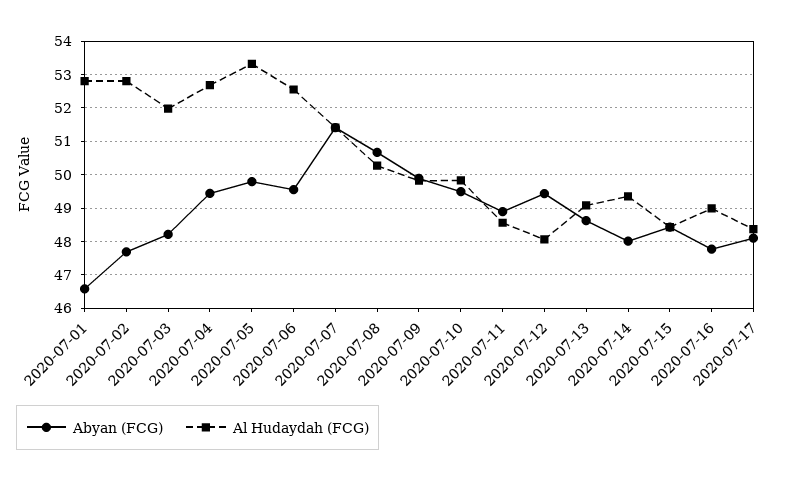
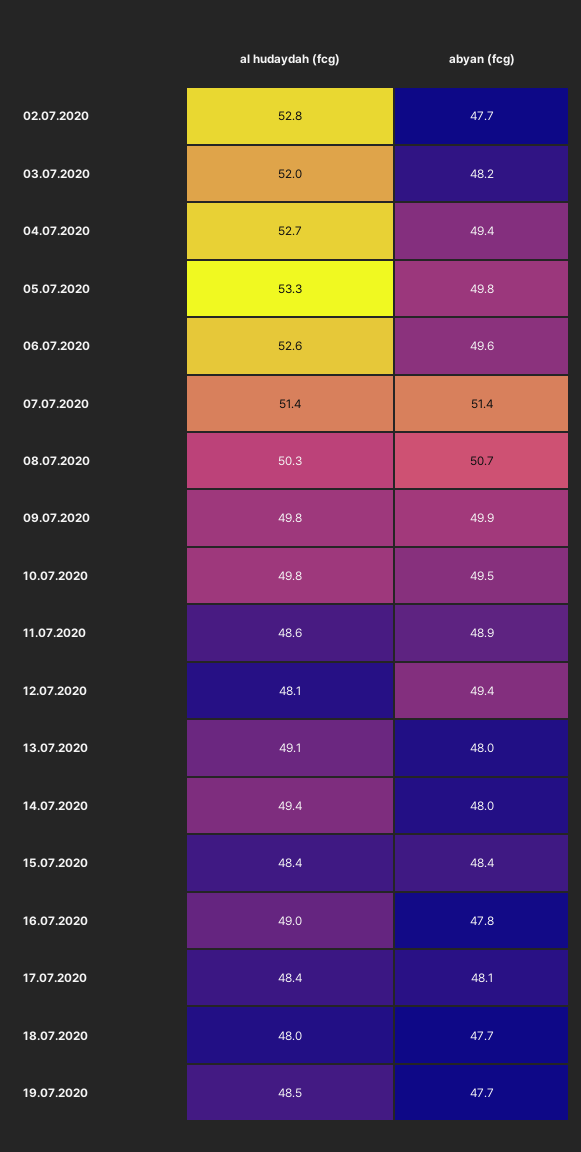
Abyan (FCG), 2020-07-01: 46.6 -> none
Al Hudaydah (FCG), 2020-07-01: 52.8 -> none
Abyan (FCG), 2020-07-13: 48.6 -> 48
Al Hudaydah (FCG), 18.07.2020: none -> 48
Abyan (FCG), 18.07.2020: none -> 47.7
Al Hudaydah (FCG), 19.07.2020: none -> 48.5
Abyan (FCG), 19.07.2020: none -> 47.7

